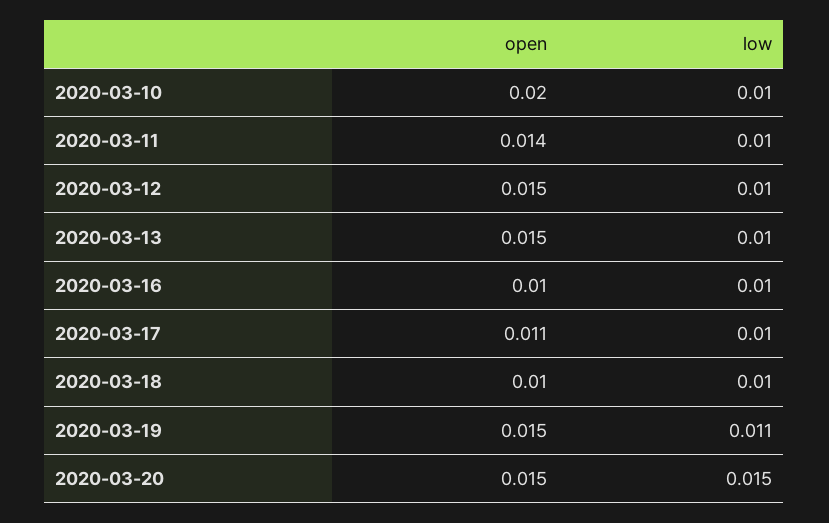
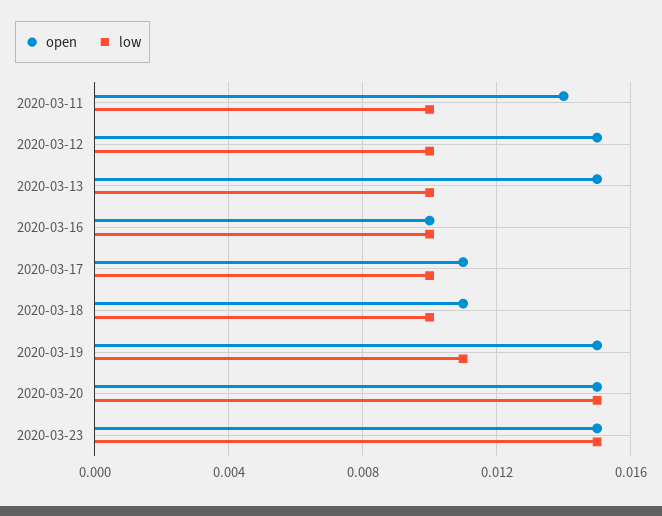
open, 2020-03-10: 0.02 -> none
low, 2020-03-10: 0.01 -> none
open, 2020-03-18: 0.01 -> 0.011
open, 2020-03-23: none -> 0.015
low, 2020-03-23: none -> 0.015

